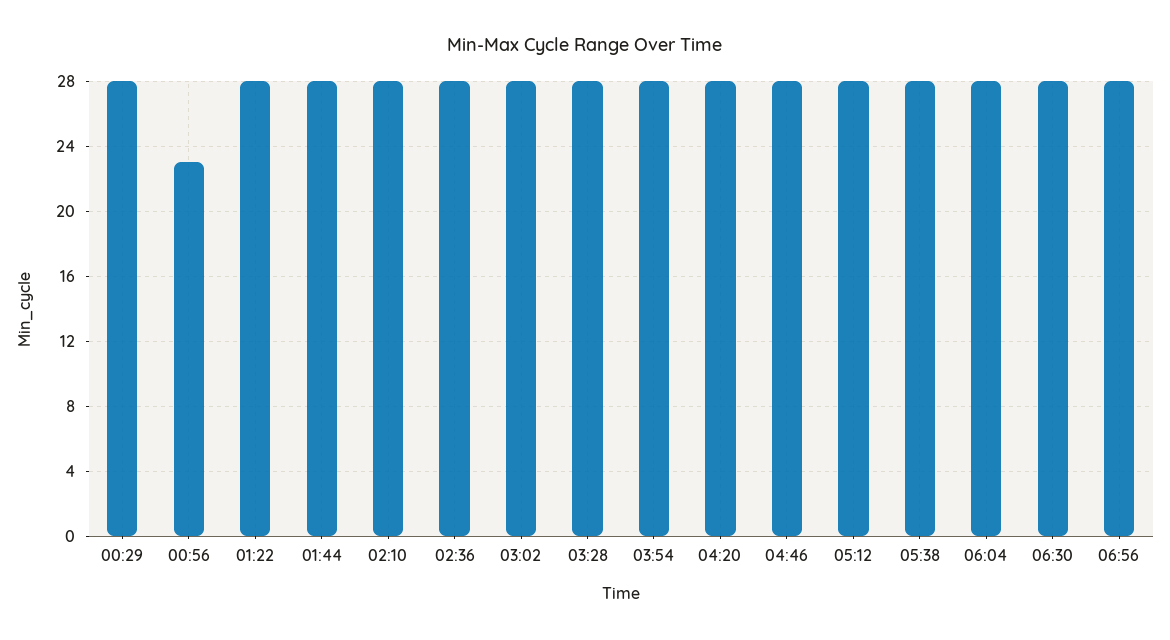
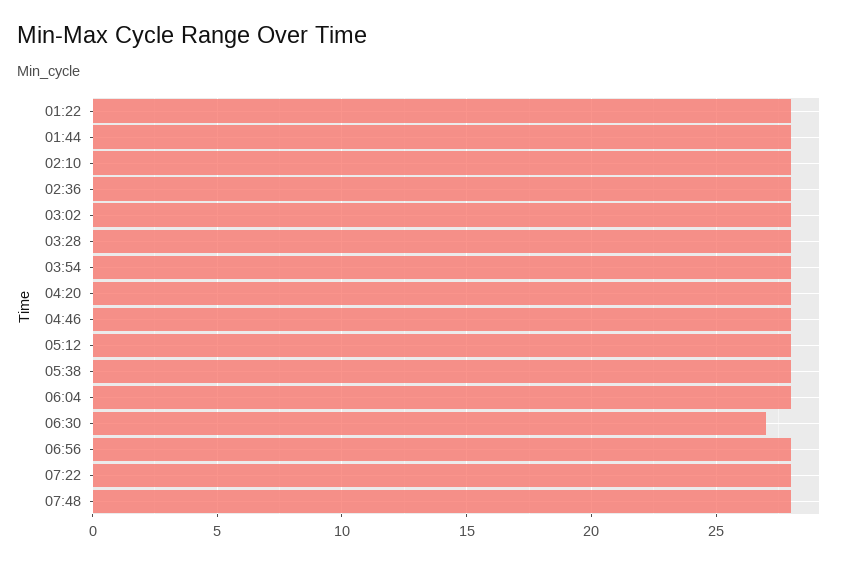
00:29: 28 -> none
00:56: 23 -> none
06:30: 28 -> 27
07:22: none -> 28
07:48: none -> 28

